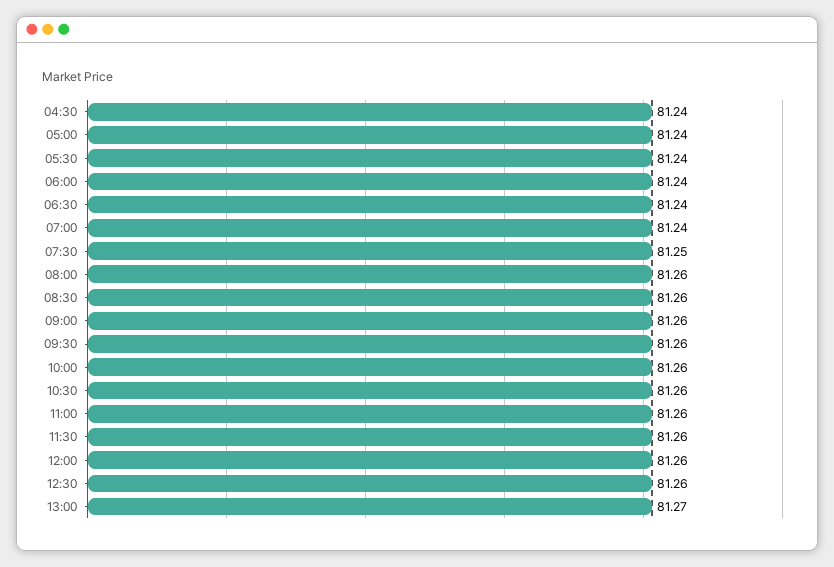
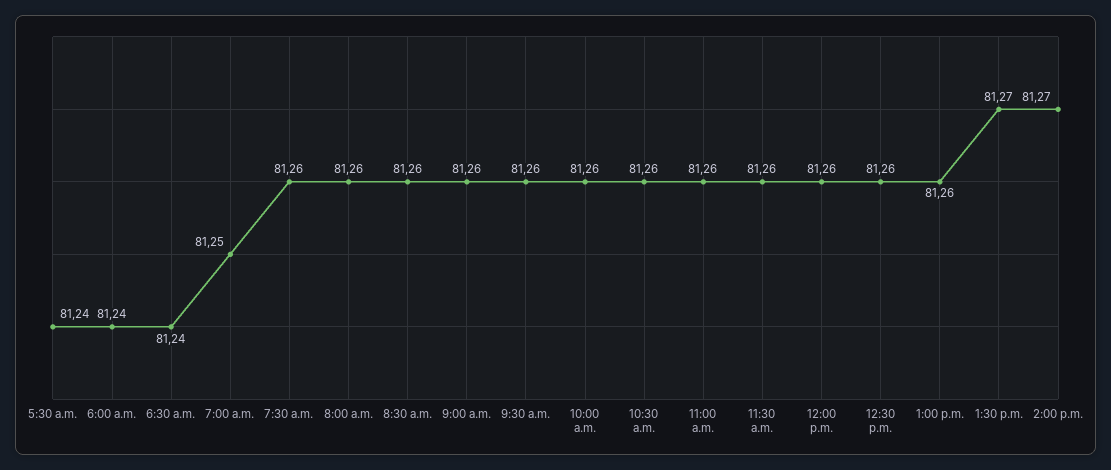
04:30: 81.24 -> none
05:00: 81.24 -> none
07:00: 81.24 -> 81.25
07:30: 81.25 -> 81.26
13:00: 81.27 -> 81.26
1:30 p.m.: none -> 81.27
2:00 p.m.: none -> 81.27

